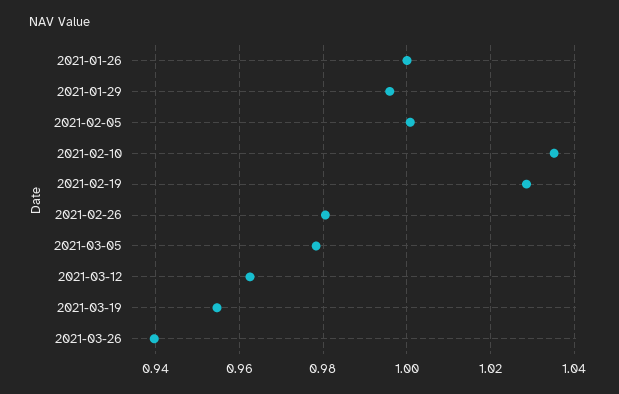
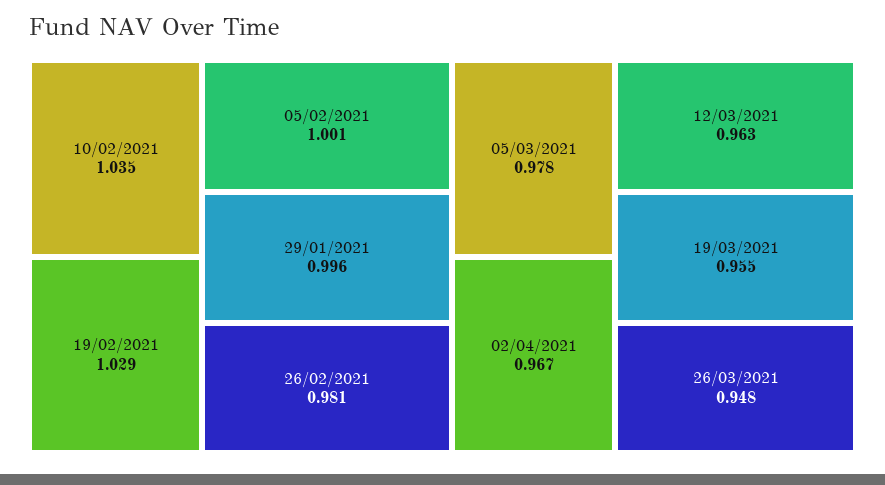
2021-01-26: 1 -> none
2021-03-26: 0.94 -> 0.948
02/04/2021: none -> 0.967

